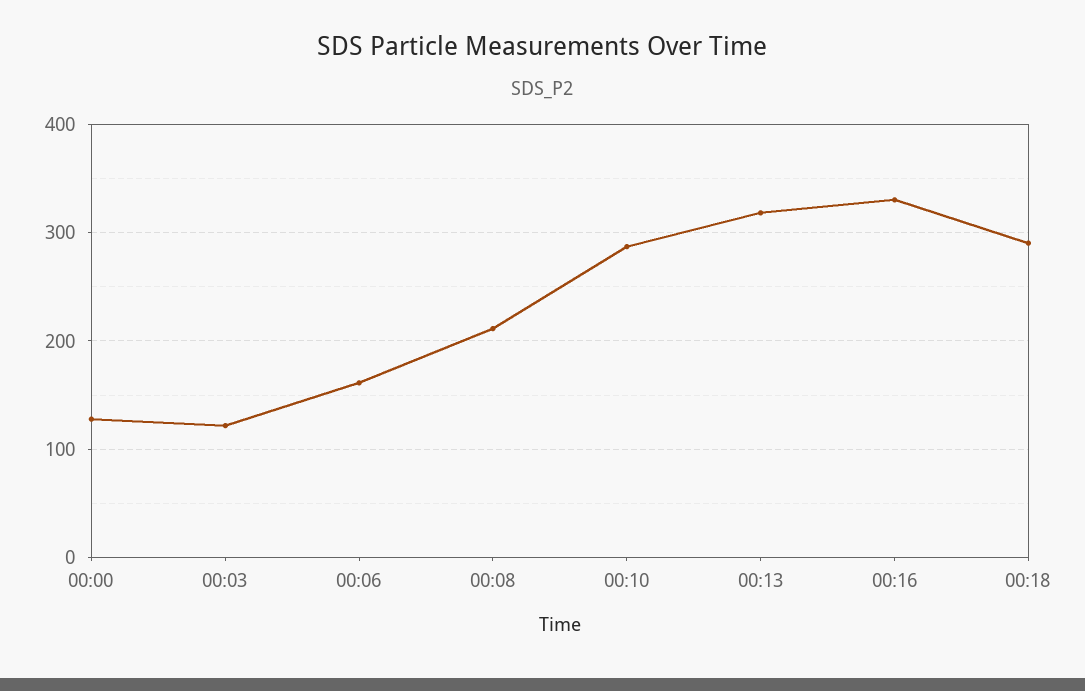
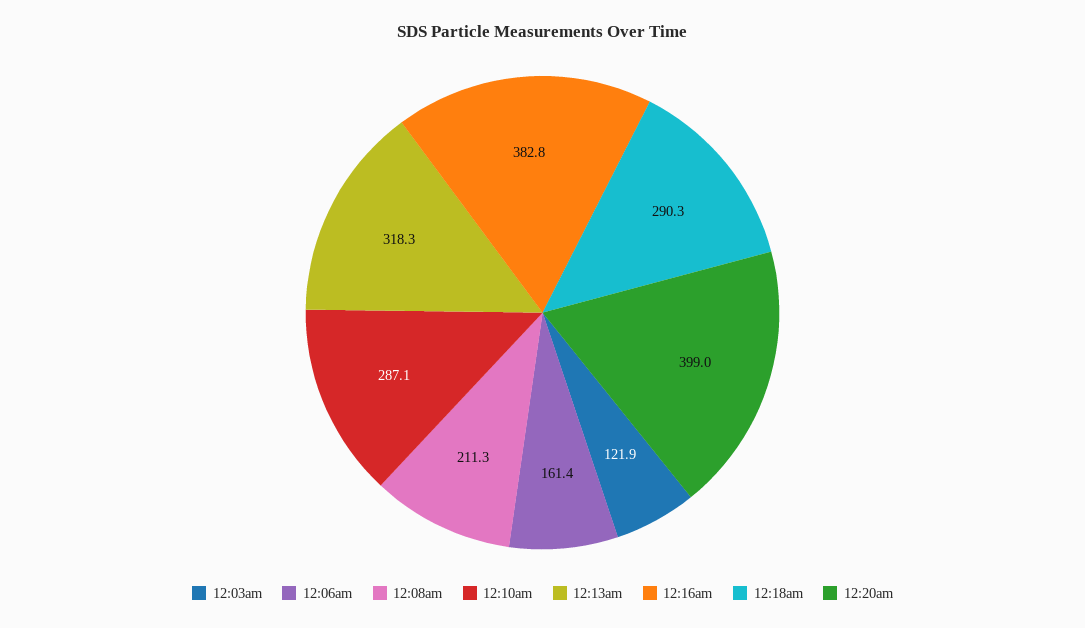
00:00: 130 -> none
00:16: 330 -> 382.8
12:20am: none -> 399

